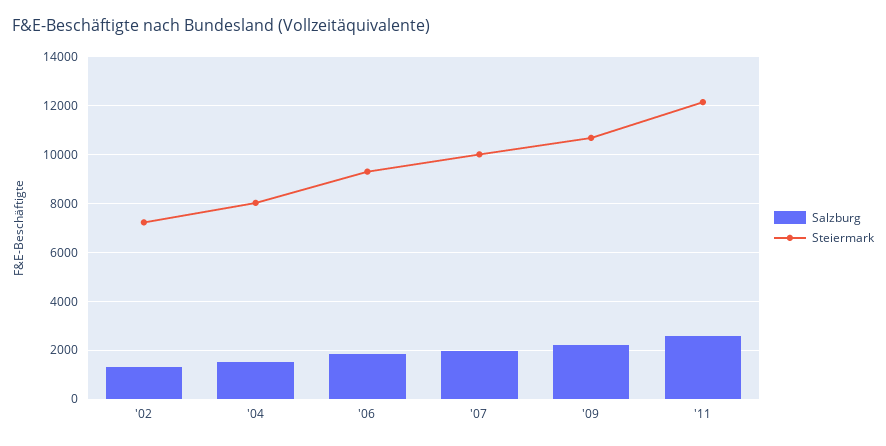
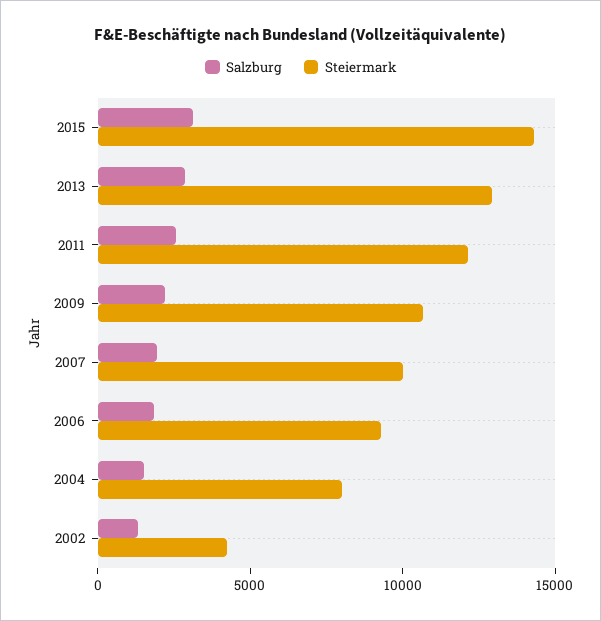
Steiermark, '02: 7250 -> 4000
Salzburg, 2015: none -> 3000
Steiermark, 2015: none -> 14000
Salzburg, 2013: none -> 3000
Steiermark, 2013: none -> 13000

